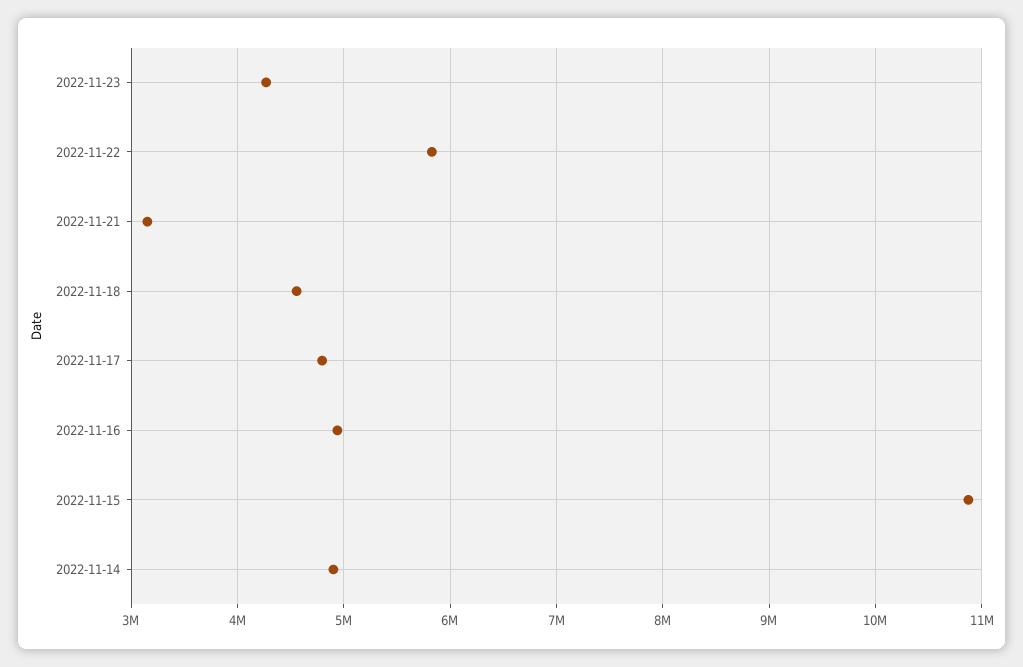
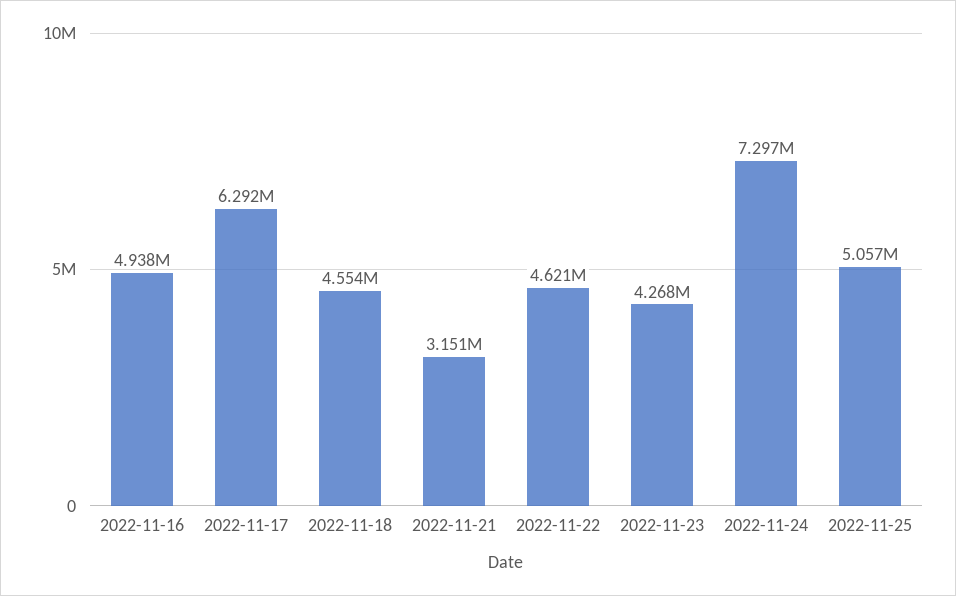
2022-11-22: 5800000 -> 4621000
2022-11-17: 4800000 -> 6292000
2022-11-15: 10900000 -> none
2022-11-14: 4900000 -> none
2022-11-24: none -> 7297000
2022-11-25: none -> 5057000

